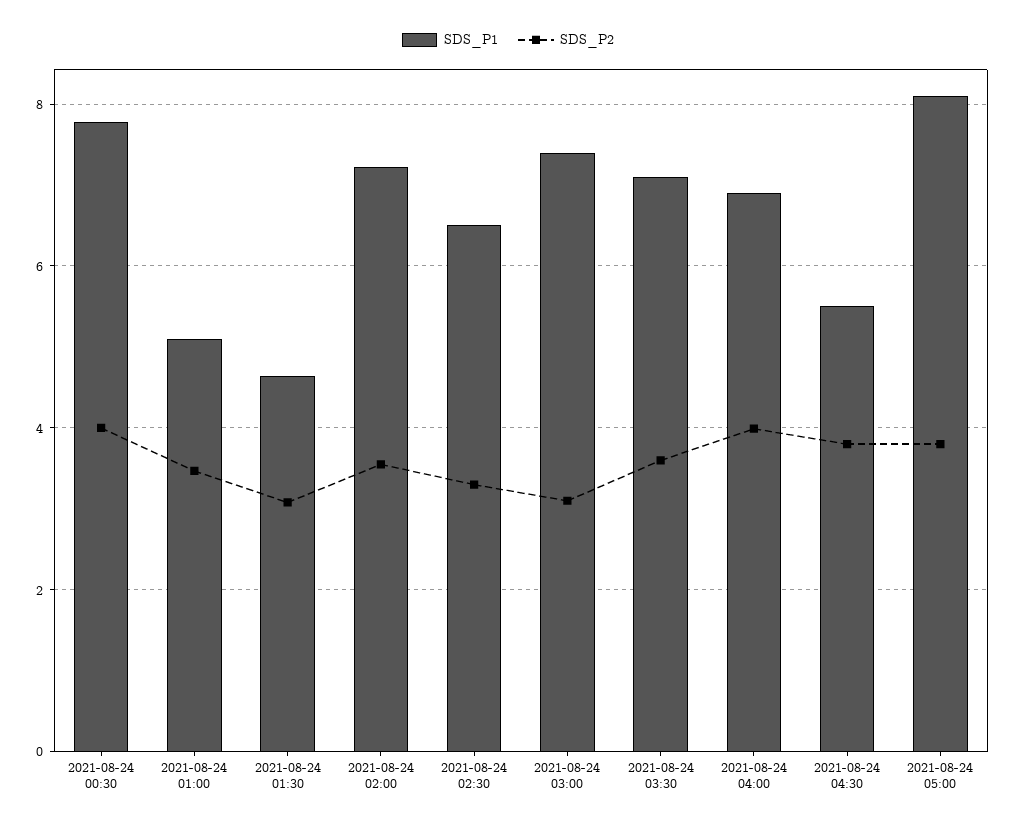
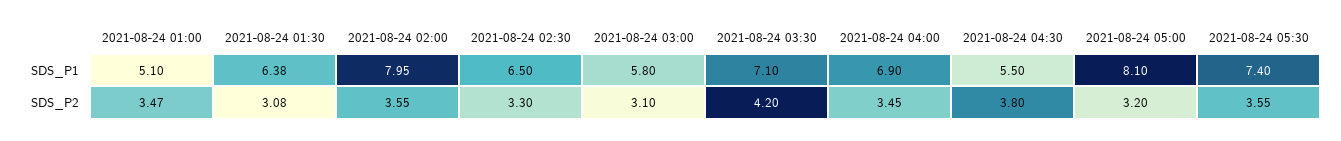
SDS_P1, 2021-08-24 00:30: 7.8 -> none
SDS_P2, 2021-08-24 00:30: 4 -> none
SDS_P1, 2021-08-24 01:30: 4.6 -> 6.38
SDS_P1, 2021-08-24 02:00: 7.2 -> 7.95
SDS_P1, 2021-08-24 03:00: 7.4 -> 5.8
SDS_P2, 2021-08-24 03:30: 3.6 -> 4.2
SDS_P2, 2021-08-24 04:00: 4 -> 3.45
SDS_P2, 2021-08-24 05:00: 3.8 -> 3.2
SDS_P1, 2021-08-24 05:30: none -> 7.4
SDS_P2, 2021-08-24 05:30: none -> 3.55

